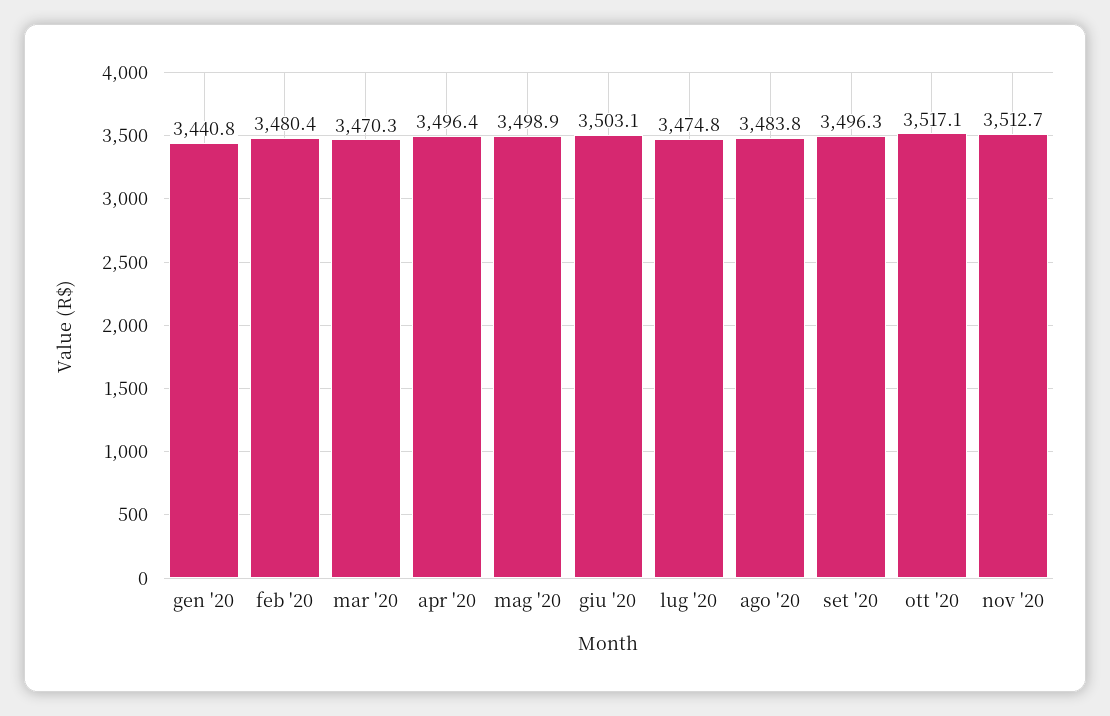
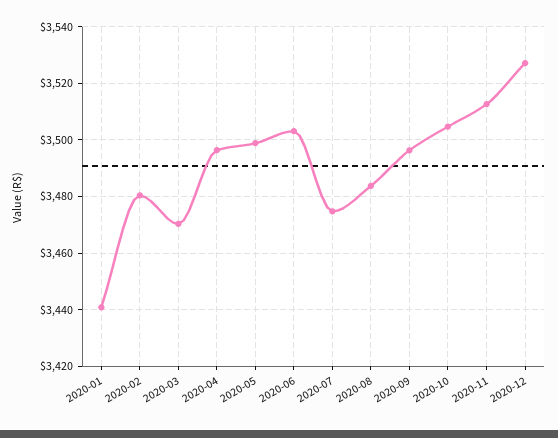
ott '20: 3517.1 -> 3505
2020-12: none -> 3527.5

